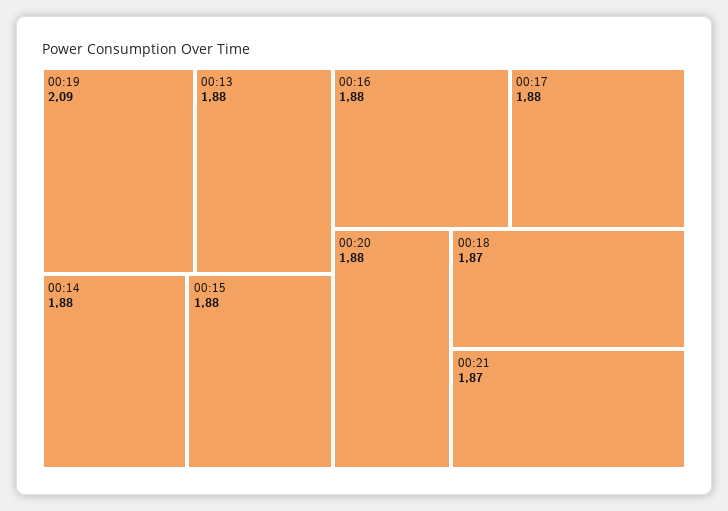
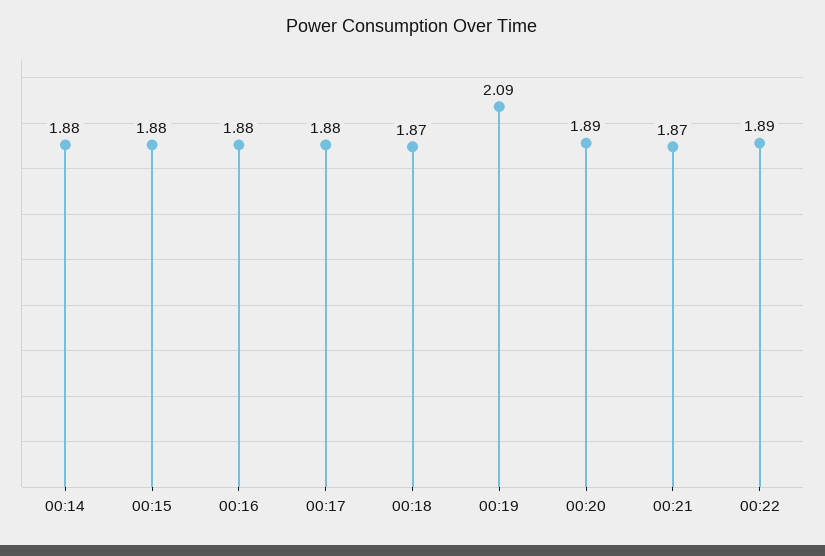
00:13: 1.88 -> none
00:20: 1.88 -> 1.89
00:22: none -> 1.89

